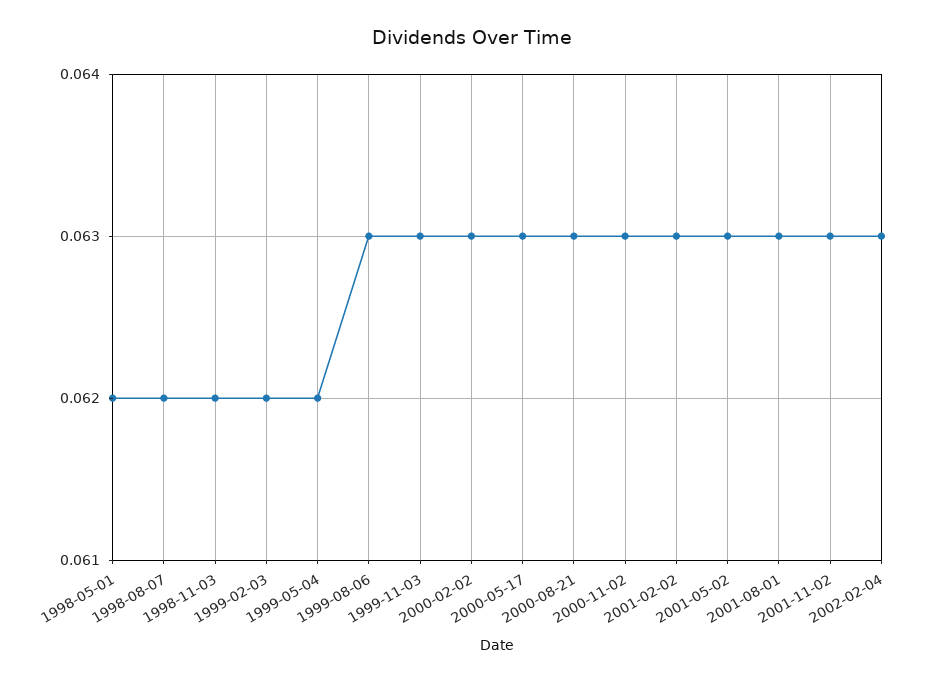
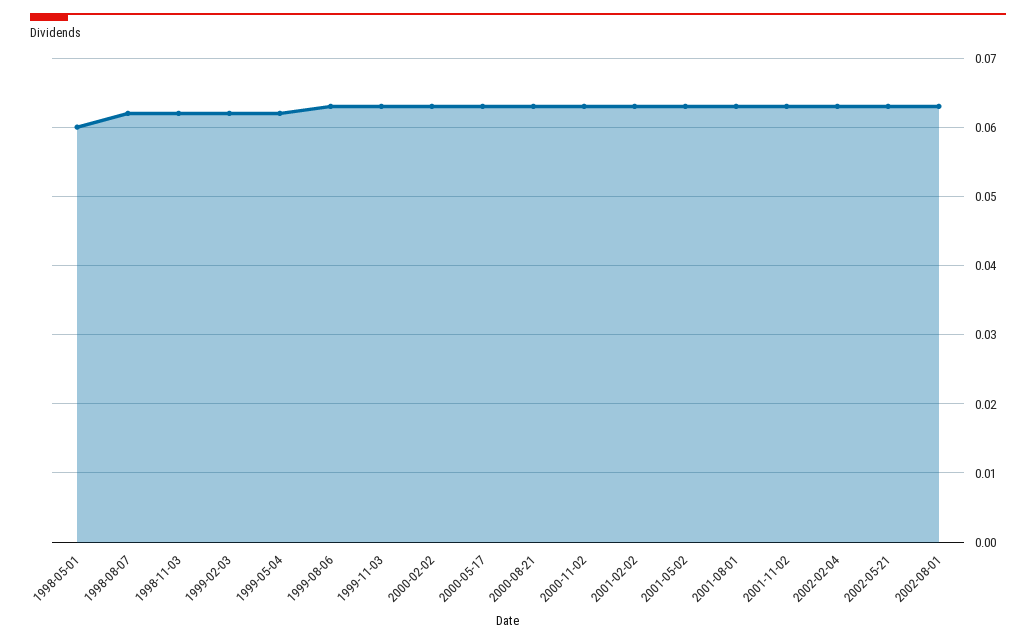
1998-05-01: 0.062 -> 0.06
2002-05-21: none -> 0.063
2002-08-01: none -> 0.063

